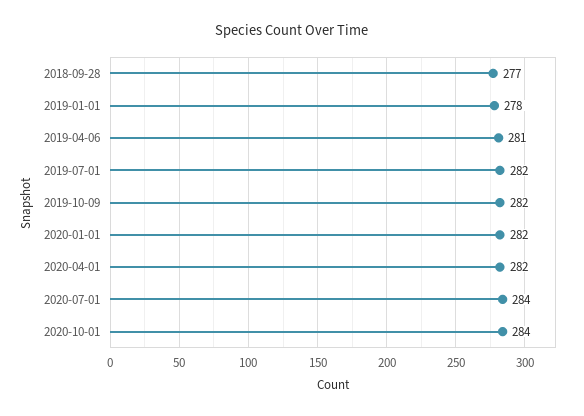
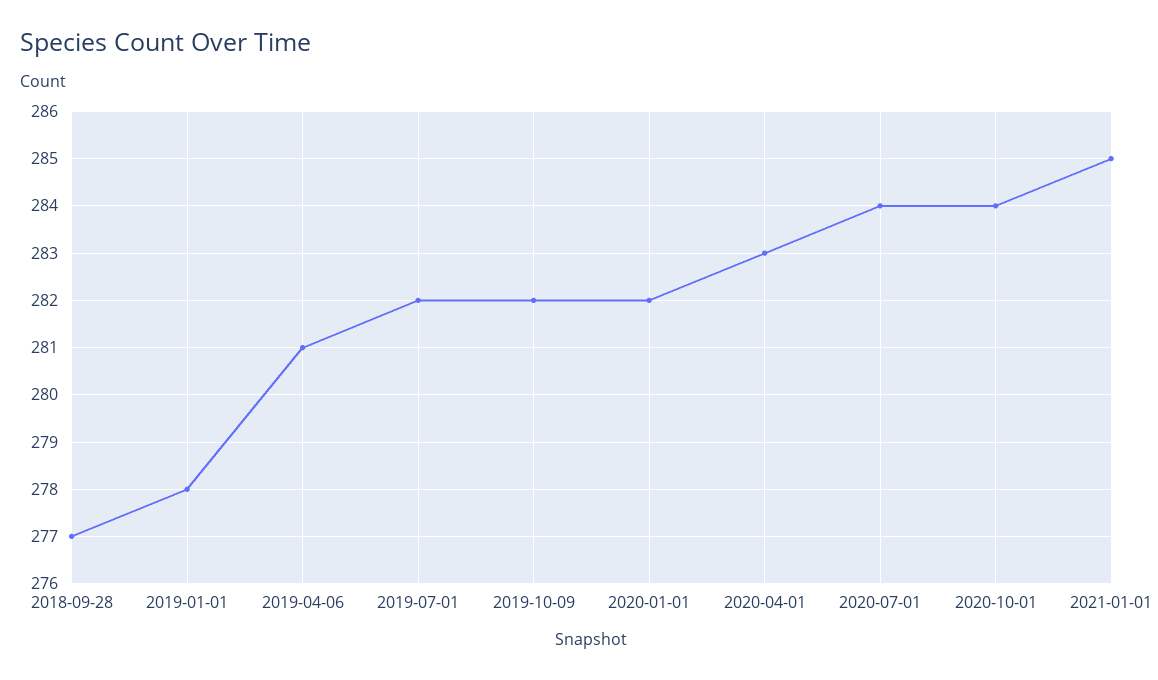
2020-04-01: 282 -> 283
2021-01-01: none -> 285

